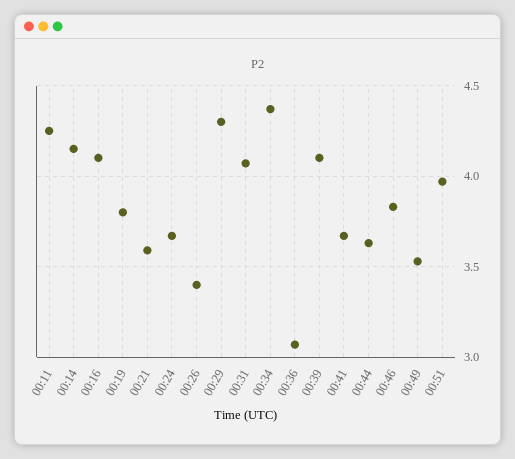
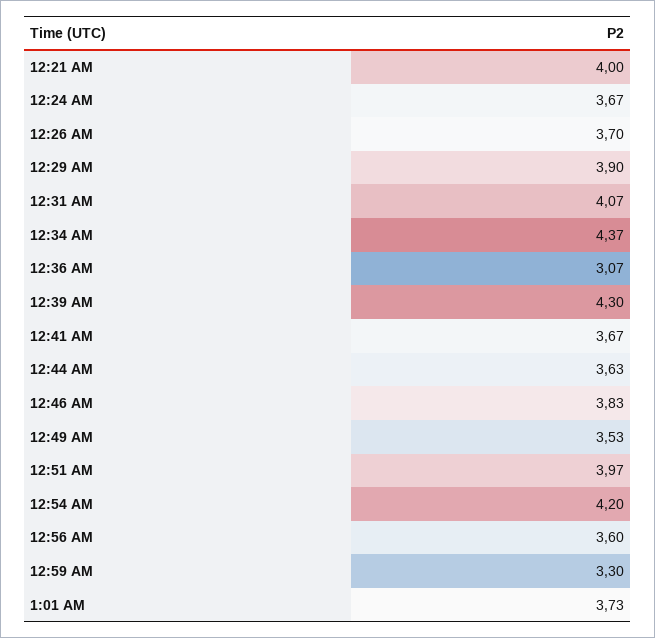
00:11: 4.25 -> none
00:14: 4.15 -> none
00:16: 4.1 -> none
00:19: 3.8 -> none
00:21: 3.6 -> 4
00:26: 3.4 -> 3.7
00:29: 4.3 -> 3.9
00:39: 4.1 -> 4.3
12:54 AM: none -> 4.2
12:56 AM: none -> 3.6
12:59 AM: none -> 3.3
1:01 AM: none -> 3.73

